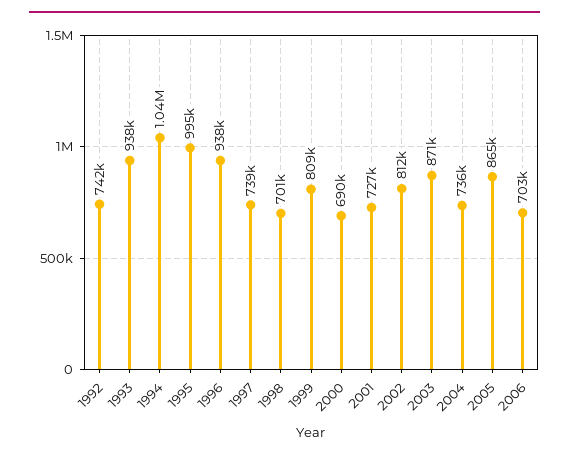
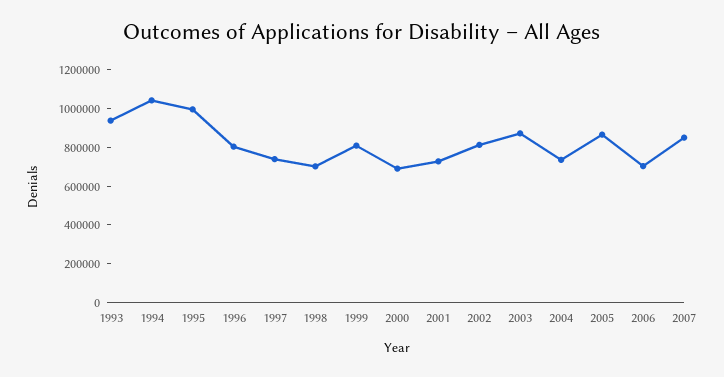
1992: 742000 -> none
1996: 938000 -> 800000
2007: none -> 850000

